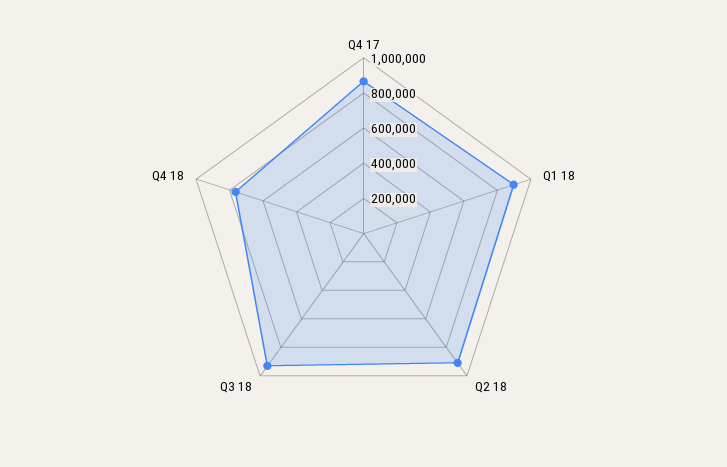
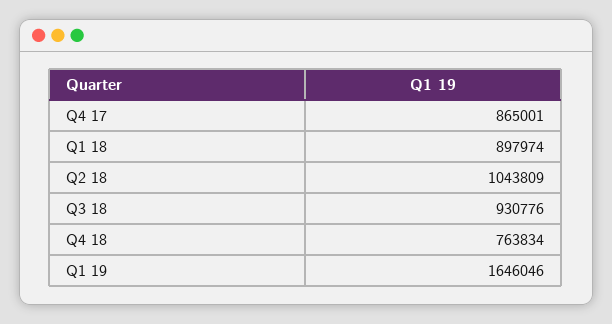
Q2 18: 900000 -> 1043809
Q1 19: none -> 1646046

